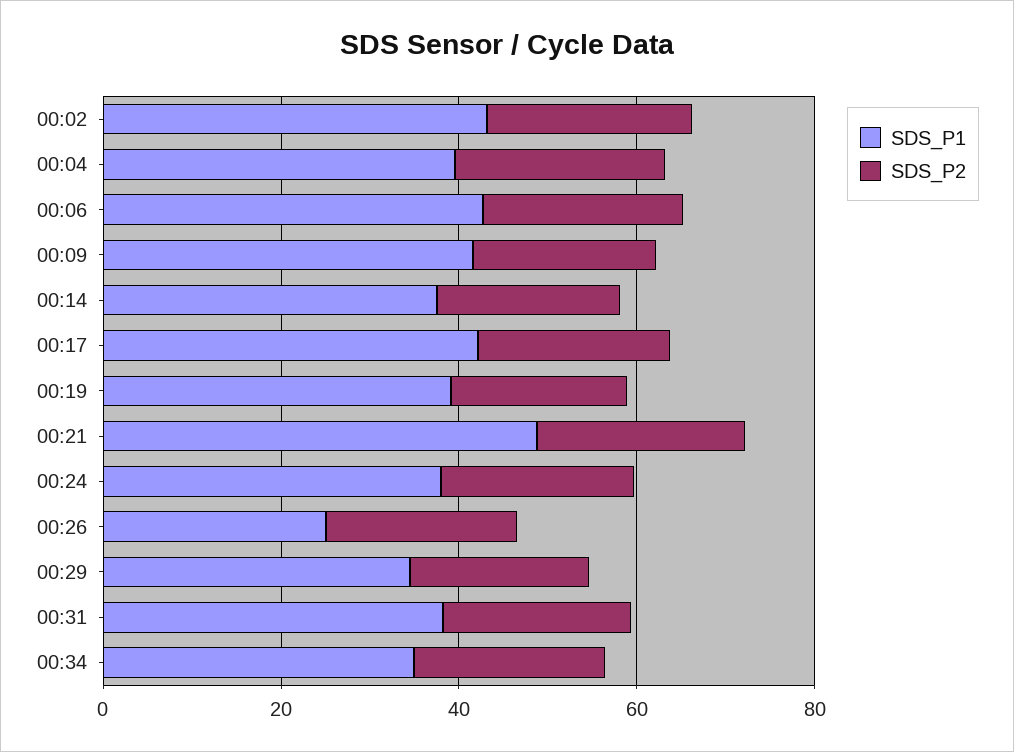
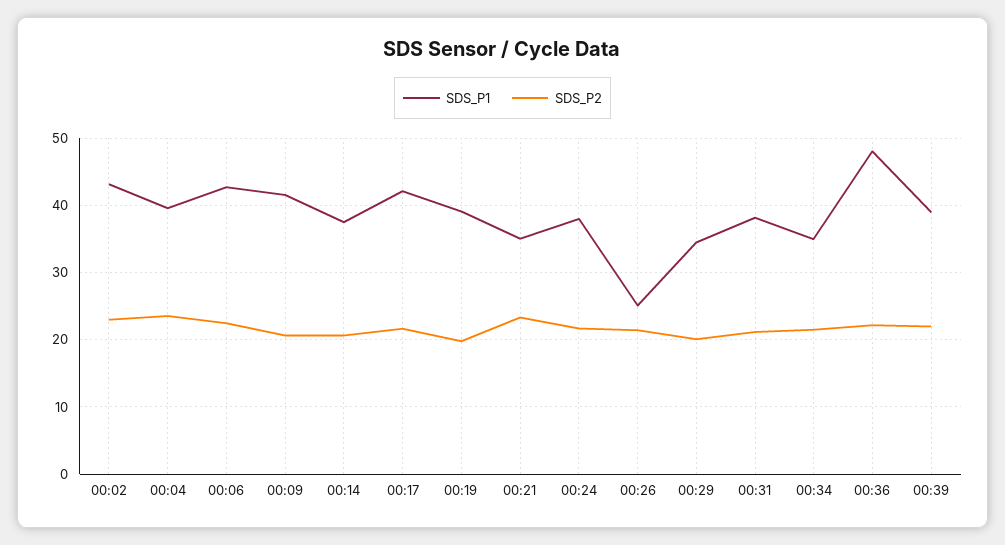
SDS_P1, 00:21: 50 -> 35
SDS_P1, 00:36: none -> 48
SDS_P2, 00:36: none -> 22
SDS_P1, 00:39: none -> 39
SDS_P2, 00:39: none -> 22

